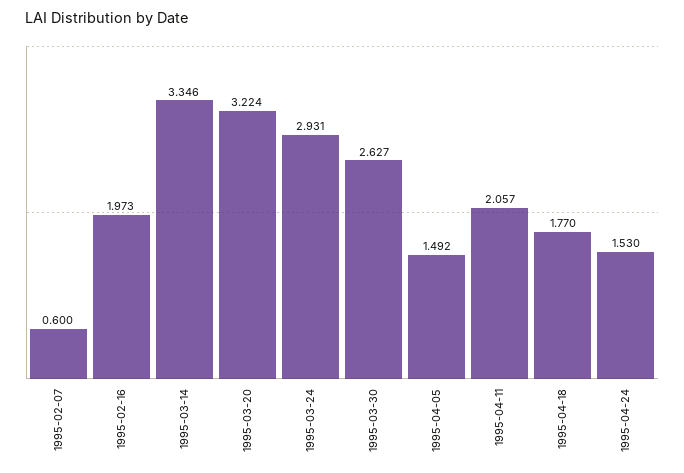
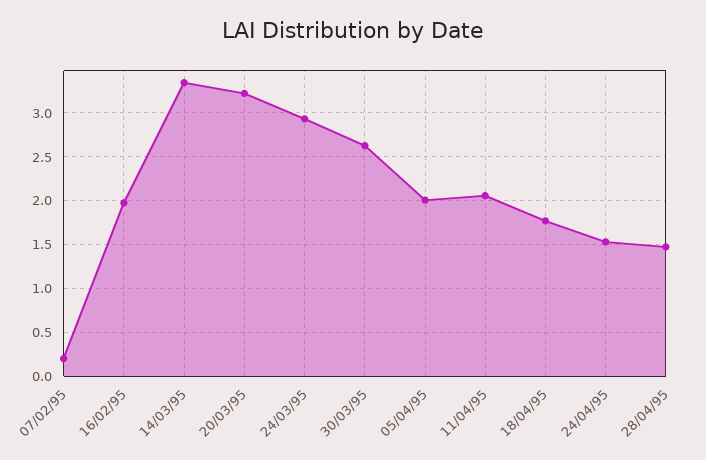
1995-02-07: 0.6 -> 0.2
1995-04-05: 1.492 -> 2
28/04/95: none -> 1.5

